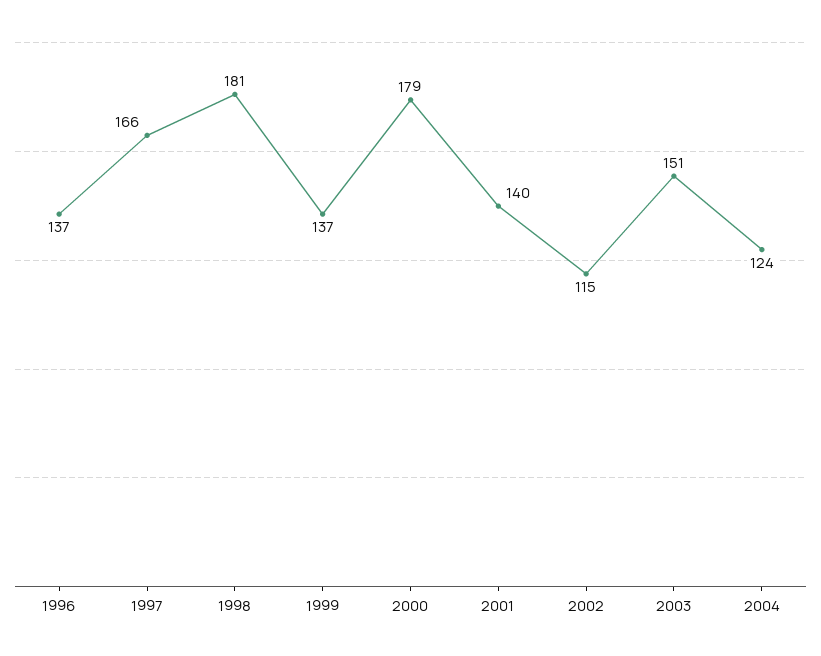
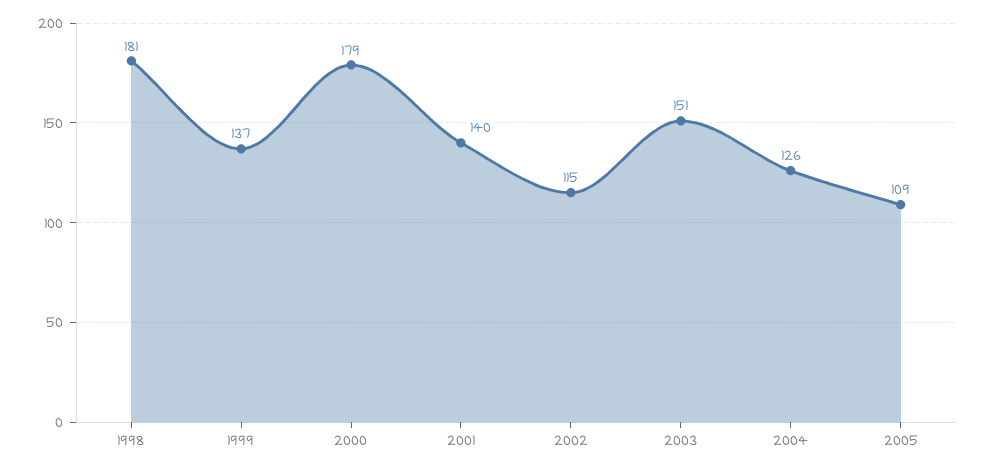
1996: 137 -> none
1997: 166 -> none
2004: 124 -> 126
2005: none -> 109

